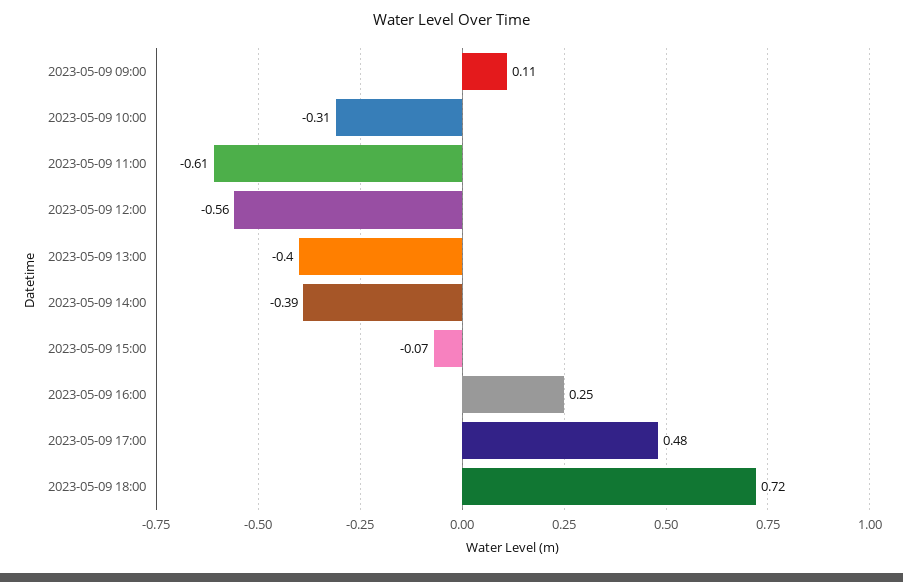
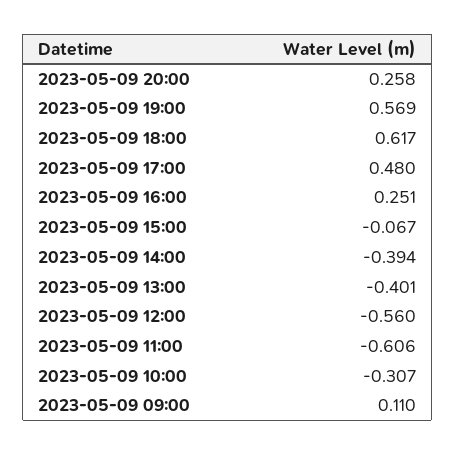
2023-05-09 18:00: 0.72 -> 0.617
2023-05-09 20:00: none -> 0.258
2023-05-09 19:00: none -> 0.569

